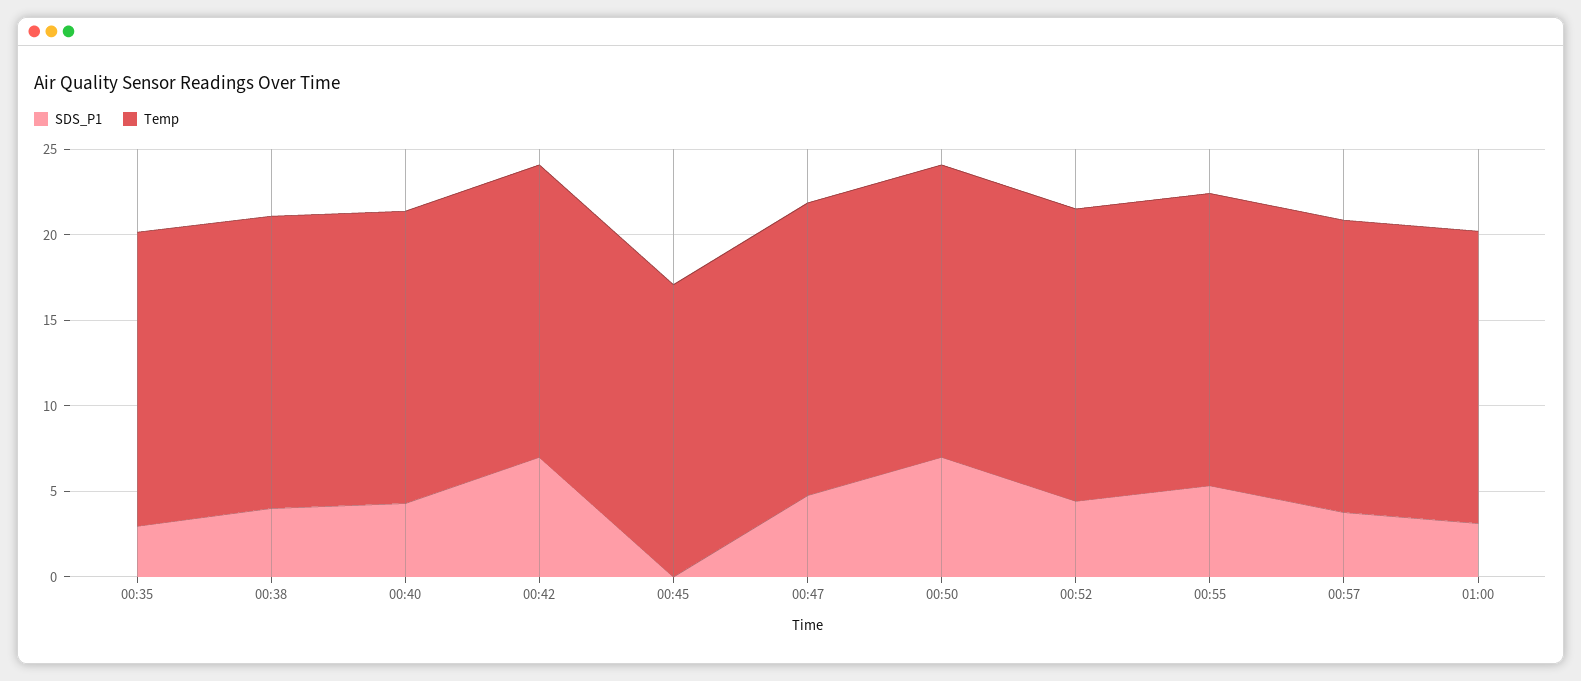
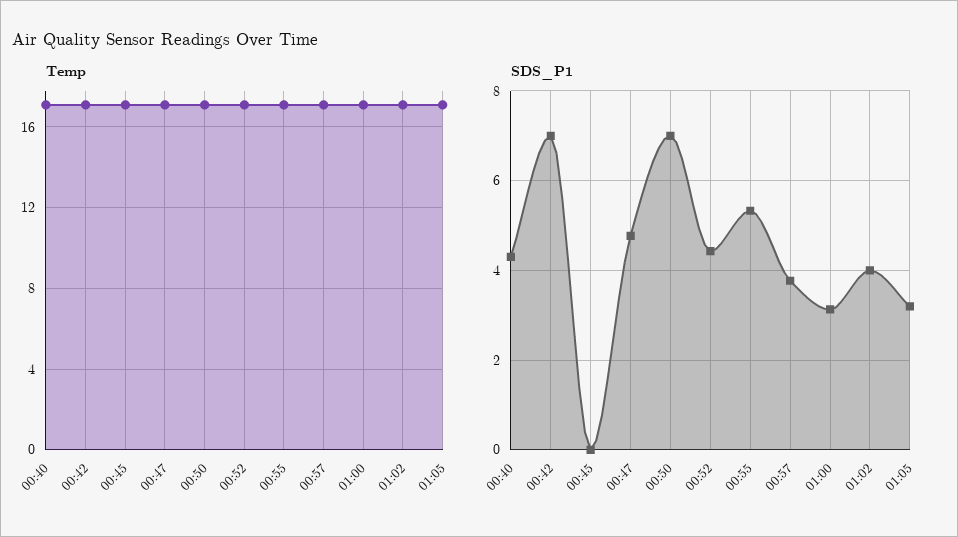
SDS_P1, 00:35: 3 -> none
Temp, 00:35: 17 -> none
SDS_P1, 00:38: 4 -> none
Temp, 00:38: 17 -> none
Temp, 01:02: none -> 17
Temp, 01:05: none -> 17
SDS_P1, 01:02: none -> 4
SDS_P1, 01:05: none -> 3.2

